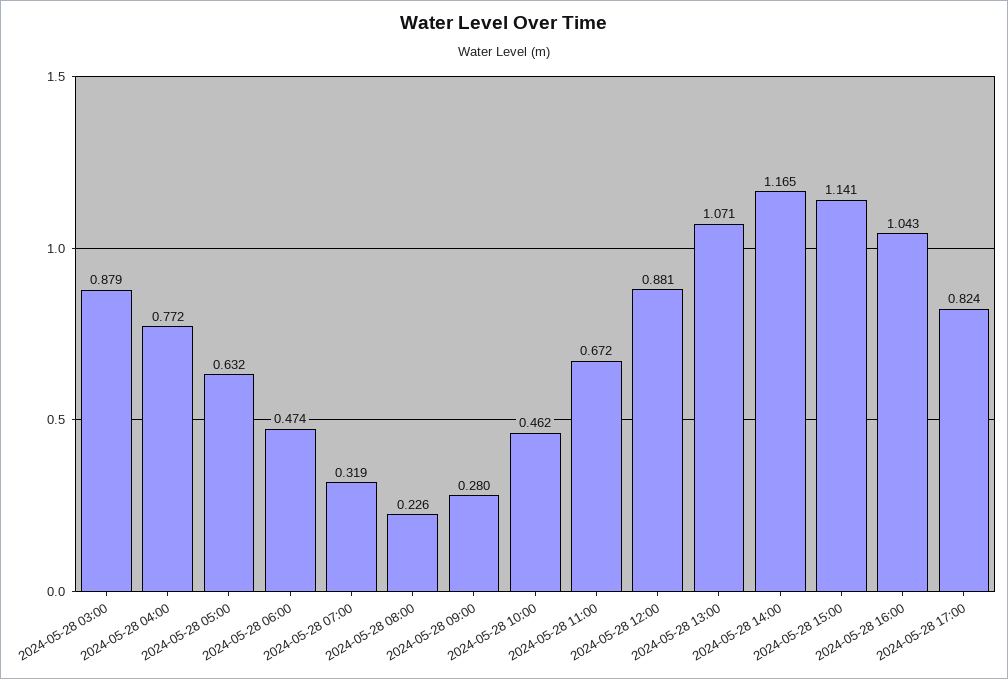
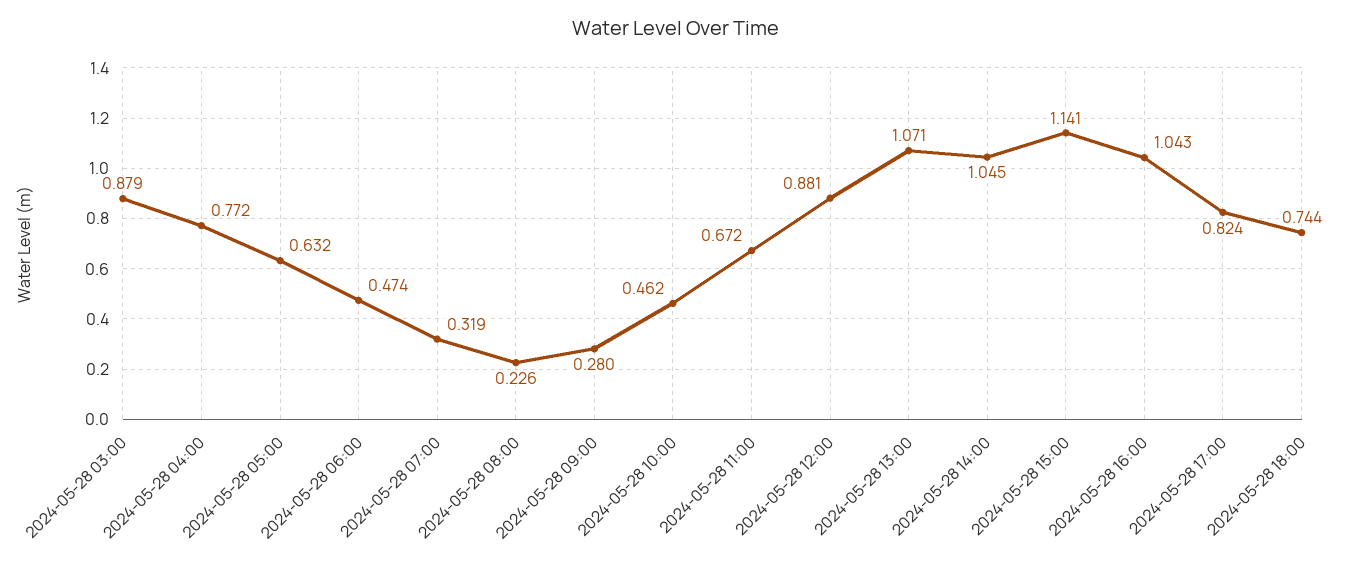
2024-05-28 14:00: 1.165 -> 1.045
2024-05-28 18:00: none -> 0.744

